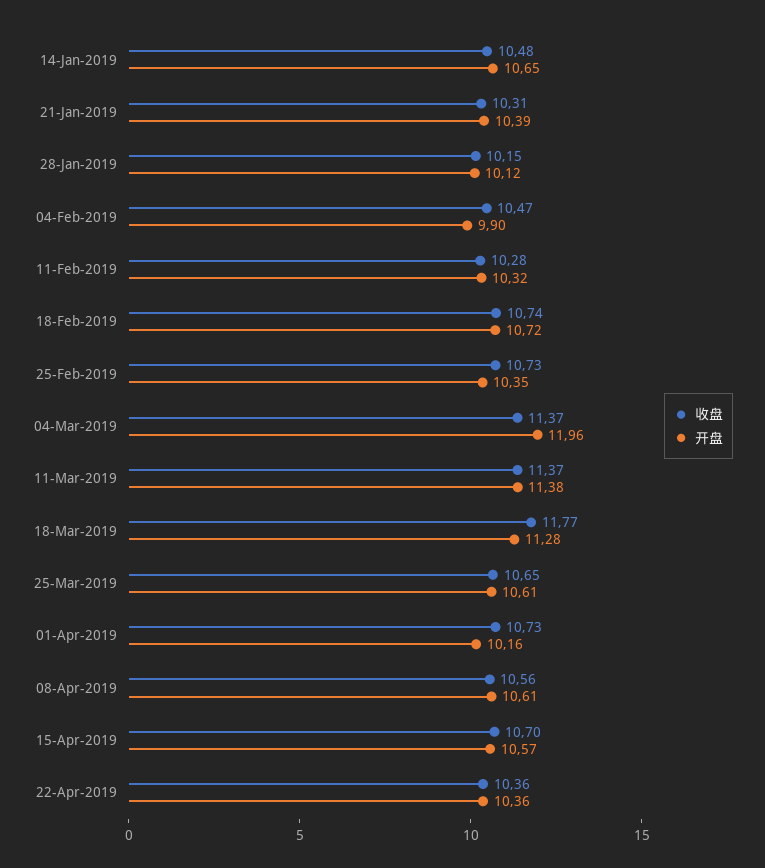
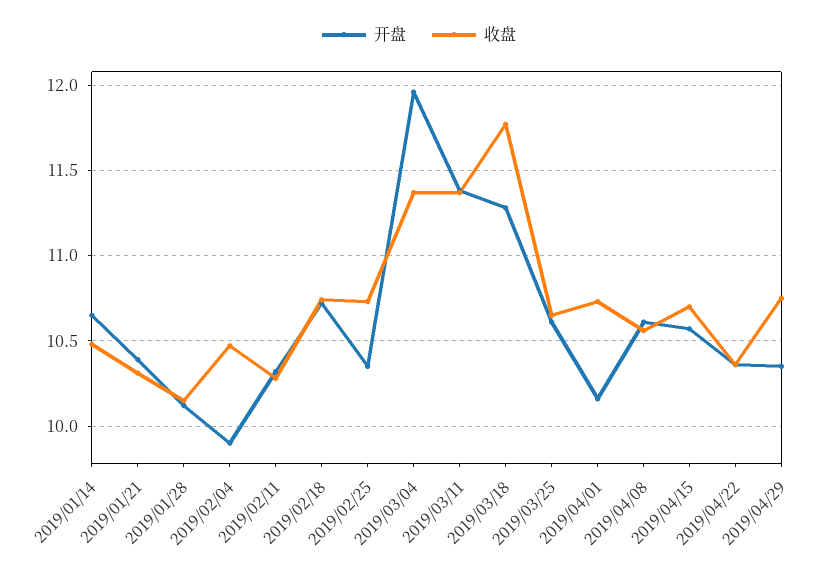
开盘, 2019/04/29: none -> 10.35
收盘, 2019/04/29: none -> 10.75

